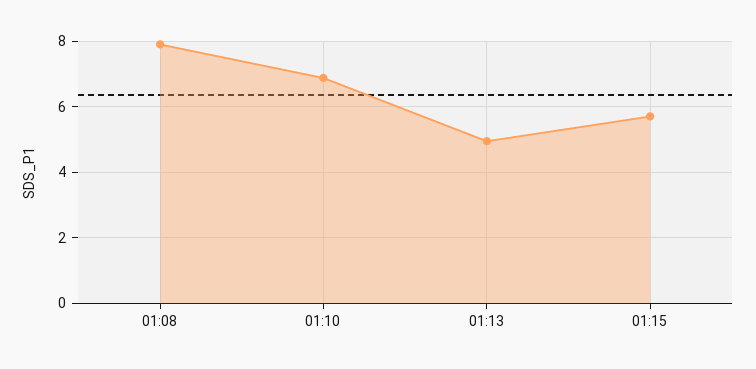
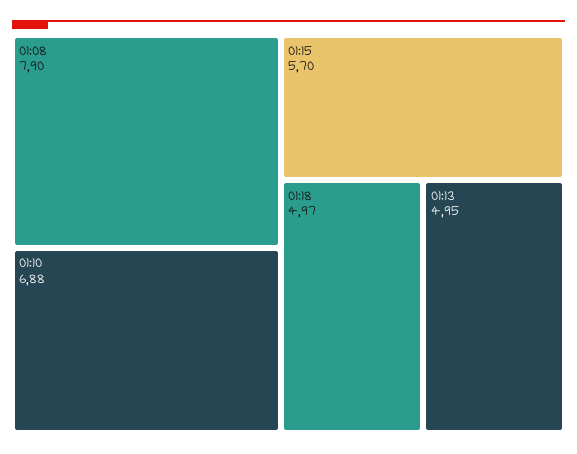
01:18: none -> 4.97

